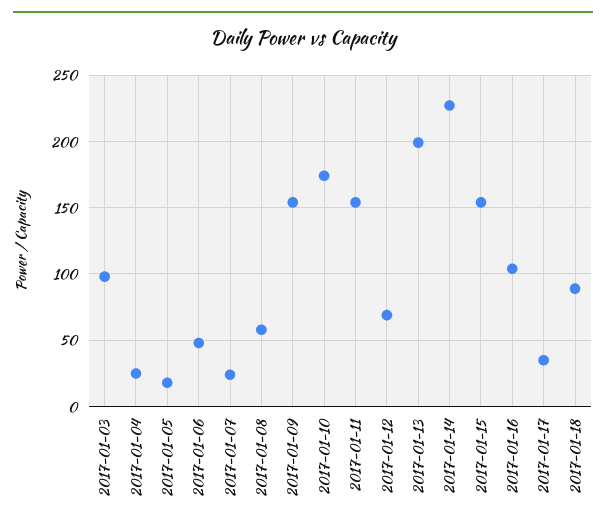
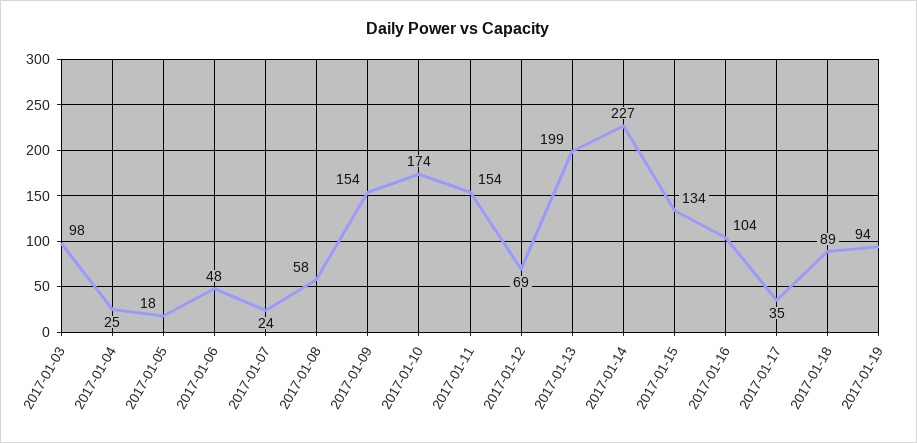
2017-01-15: 155 -> 134
2017-01-19: none -> 94

